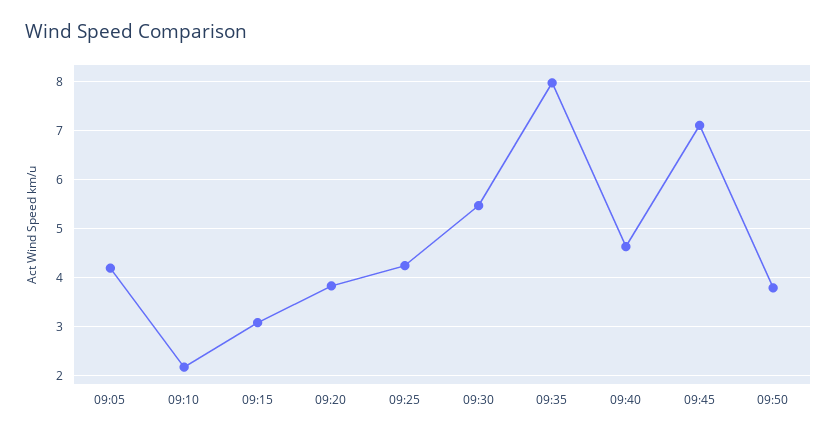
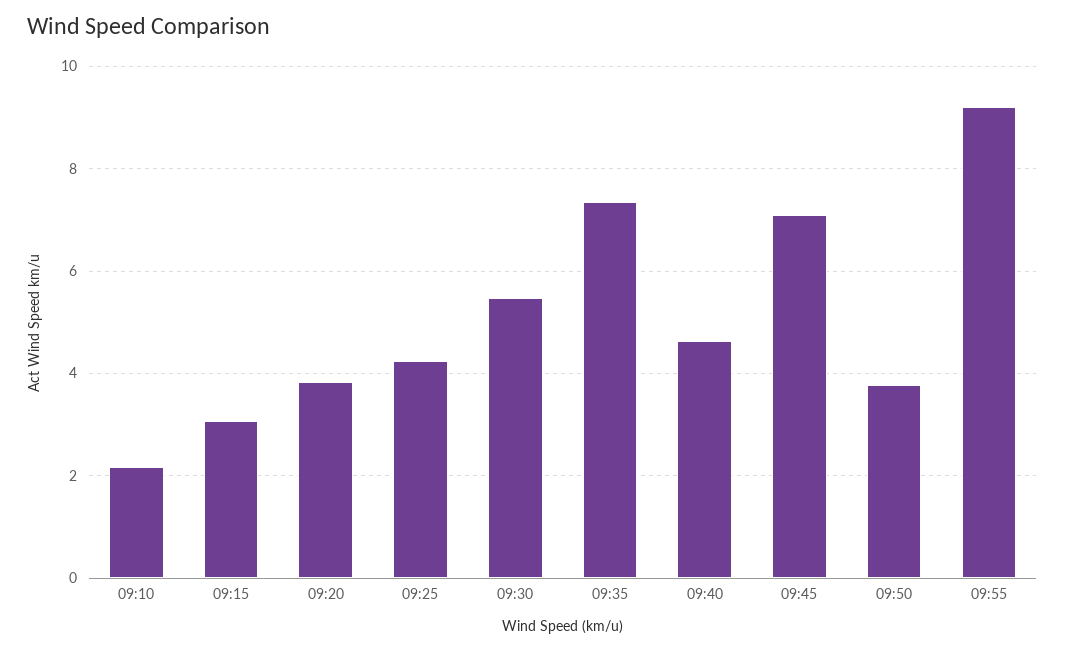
09:05: 4.2 -> none
09:35: 8 -> 7.4
09:55: none -> 9.2

